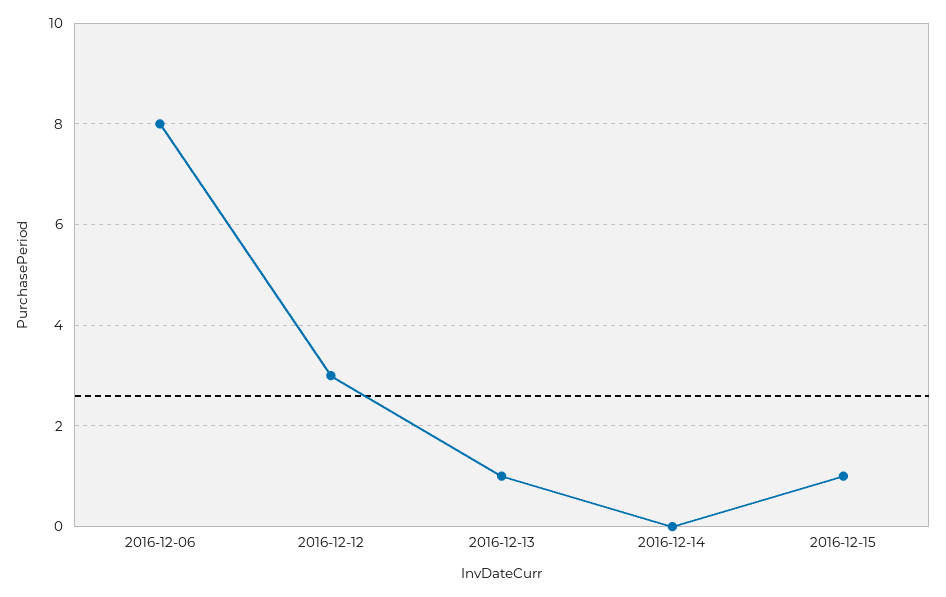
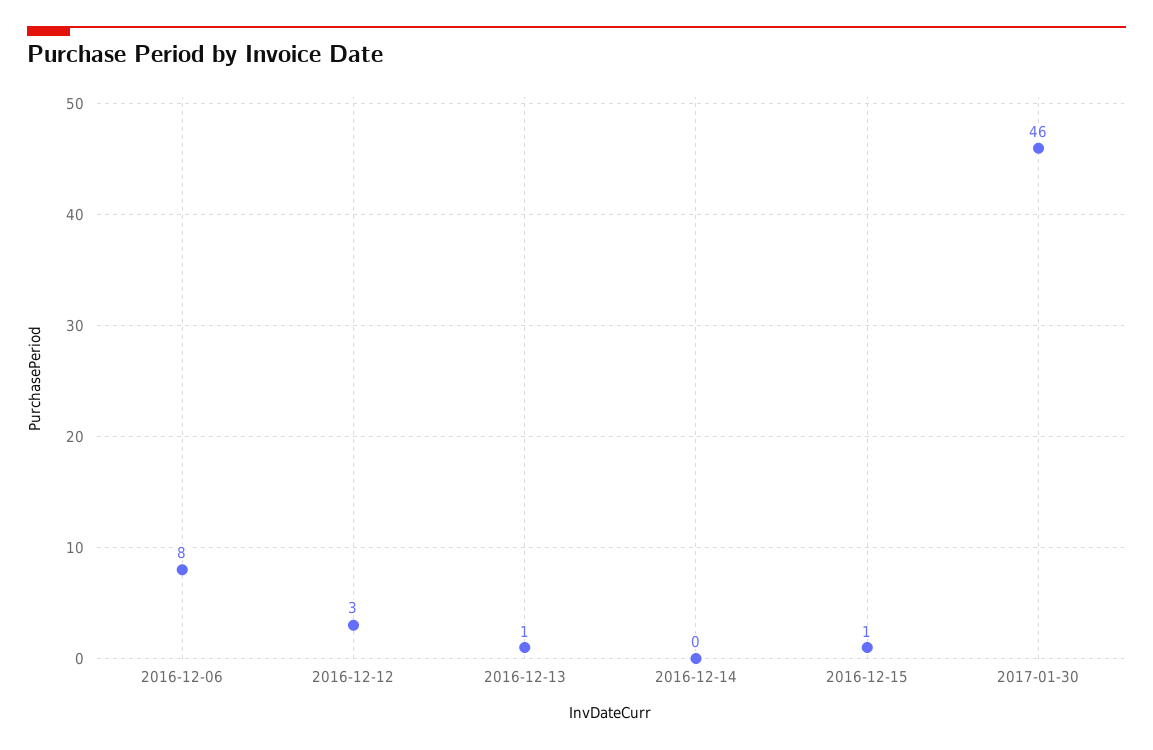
2017-01-30: none -> 46

